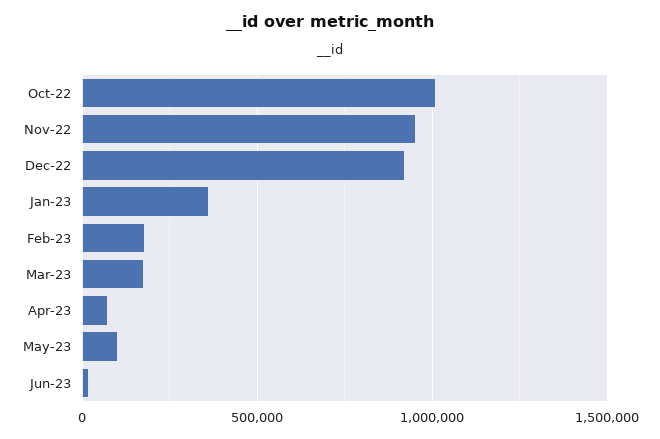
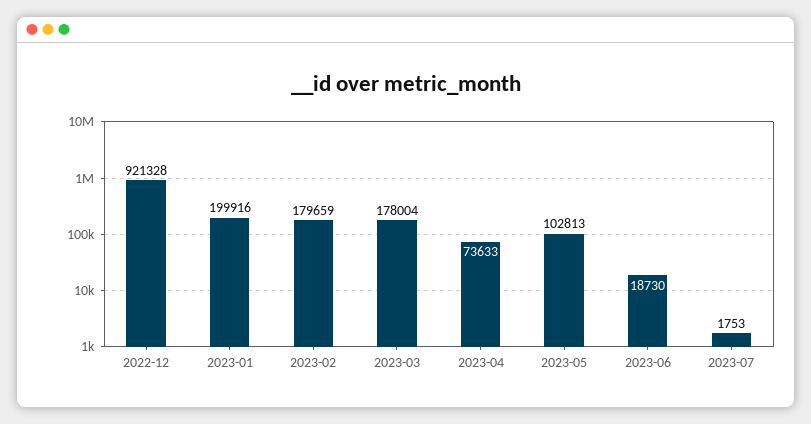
Oct-22: 1000000 -> none
Nov-22: 950000 -> none
Jan-23: 350000 -> 199916
2023-07: none -> 1753

